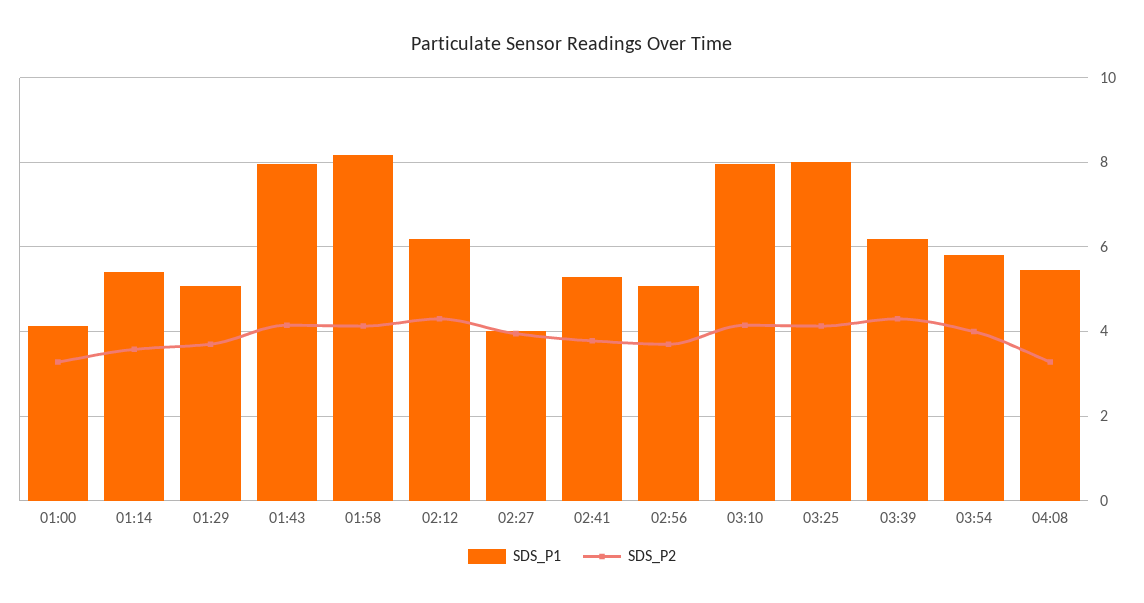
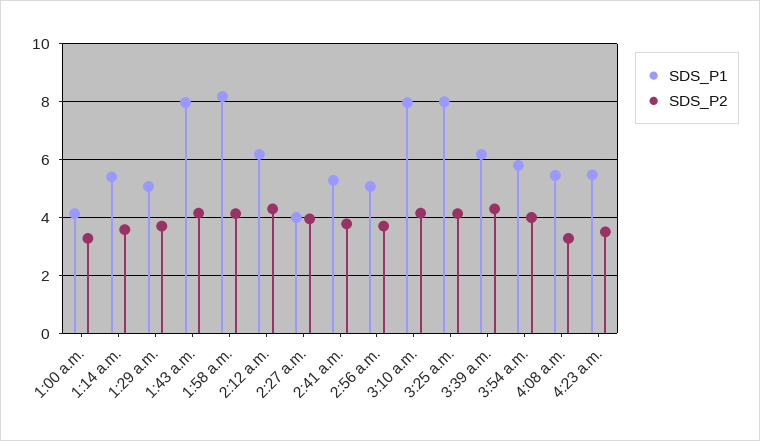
SDS_P1, 4:23 a.m.: none -> 5.5
SDS_P2, 4:23 a.m.: none -> 3.5

